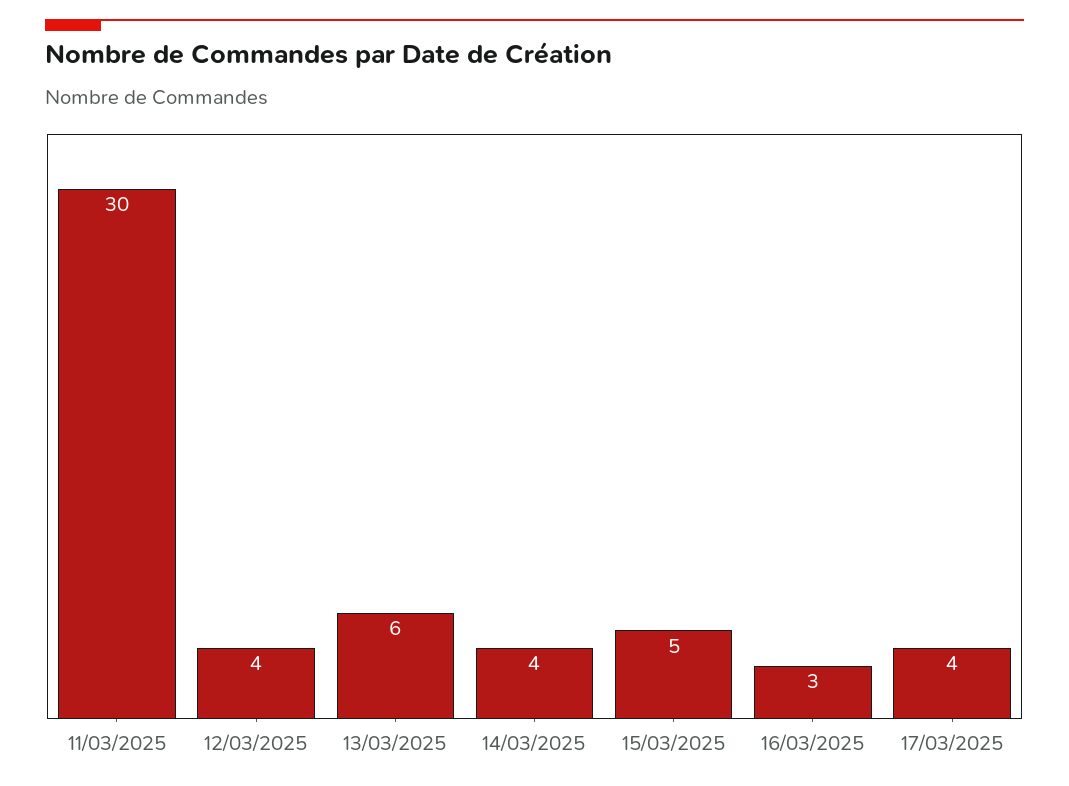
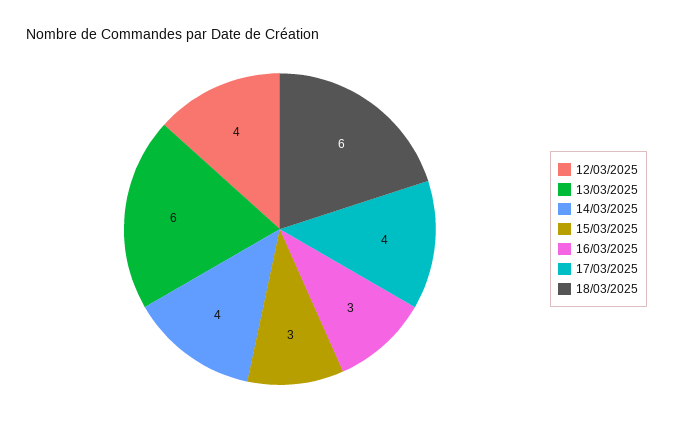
11/03/2025: 30 -> none
15/03/2025: 5 -> 3
18/03/2025: none -> 6

